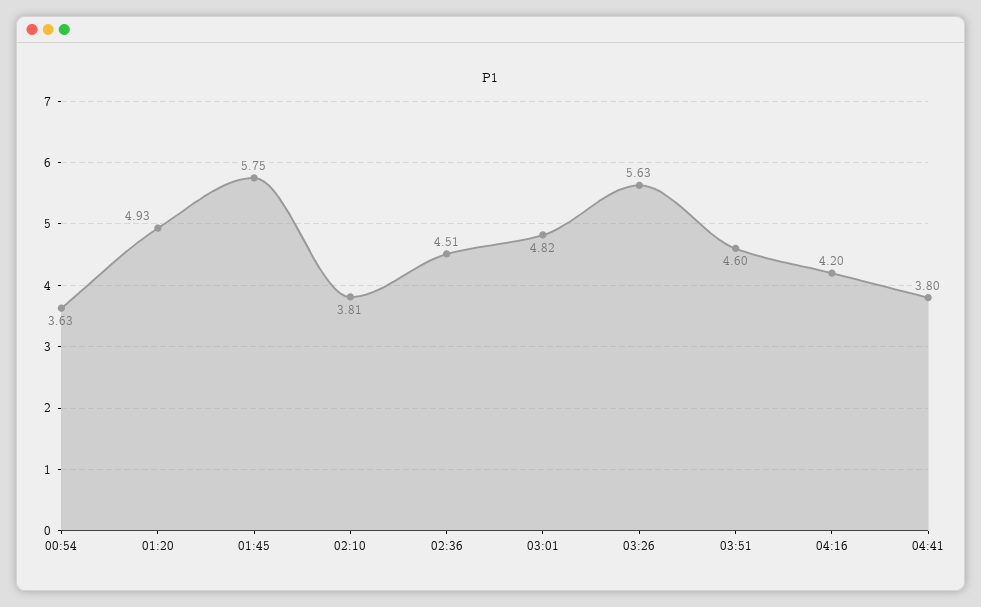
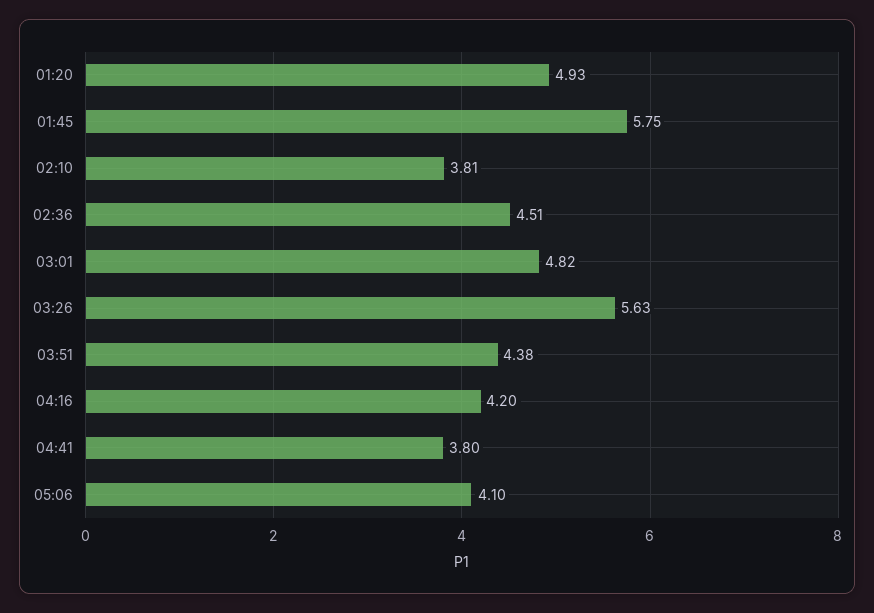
00:54: 3.63 -> none
03:51: 4.6 -> 4.38
05:06: none -> 4.1

